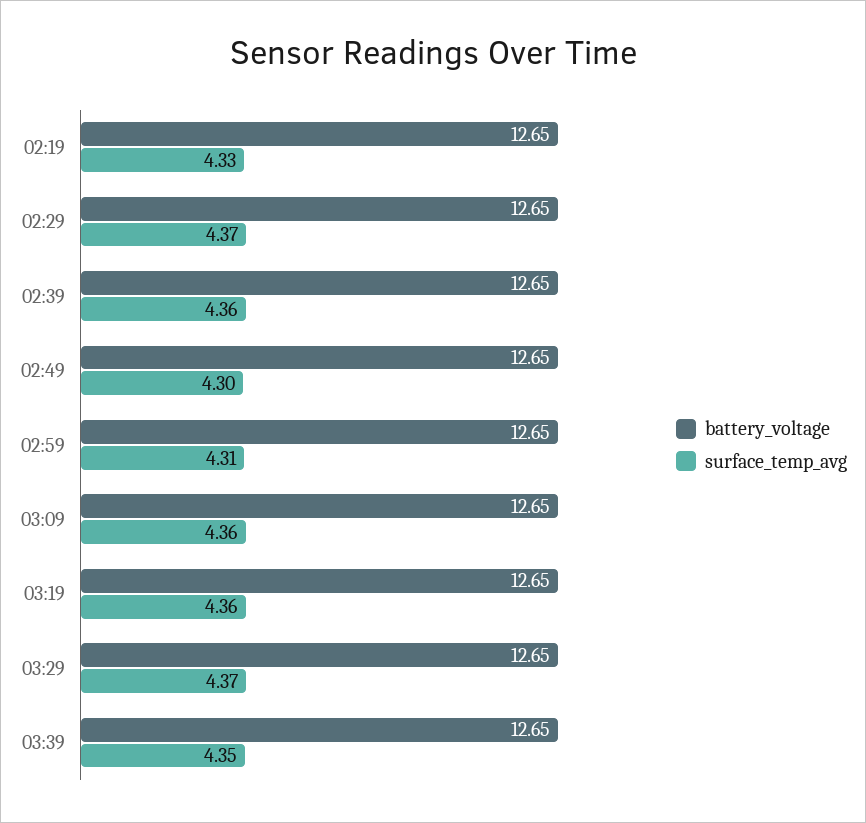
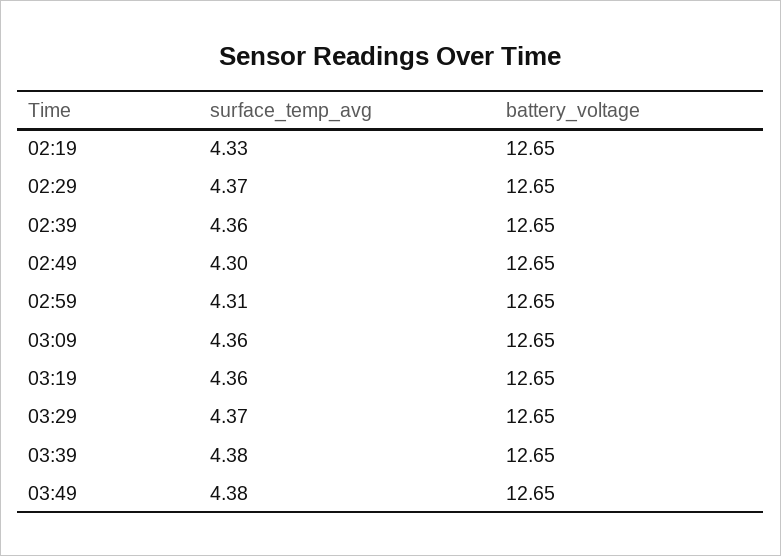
surface_temp_avg, 03:39: 4.35 -> 4.38
surface_temp_avg, 03:49: none -> 4.38
battery_voltage, 03:49: none -> 12.65

